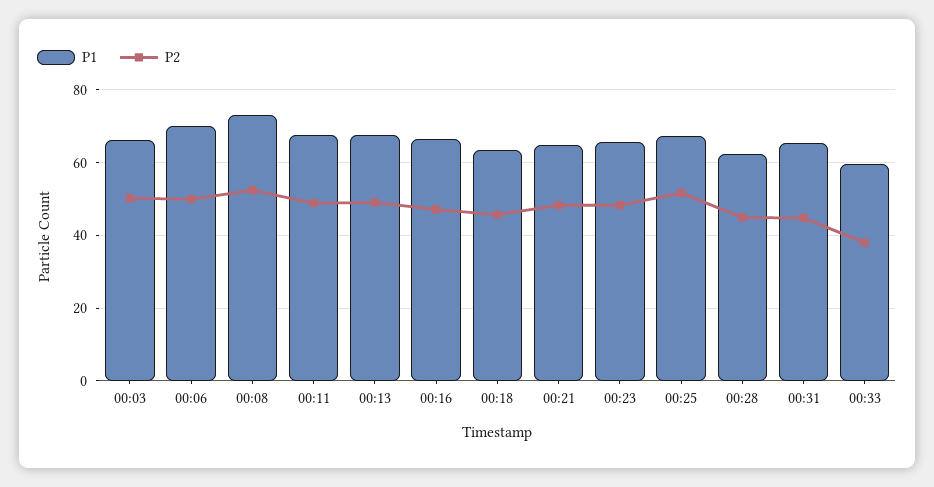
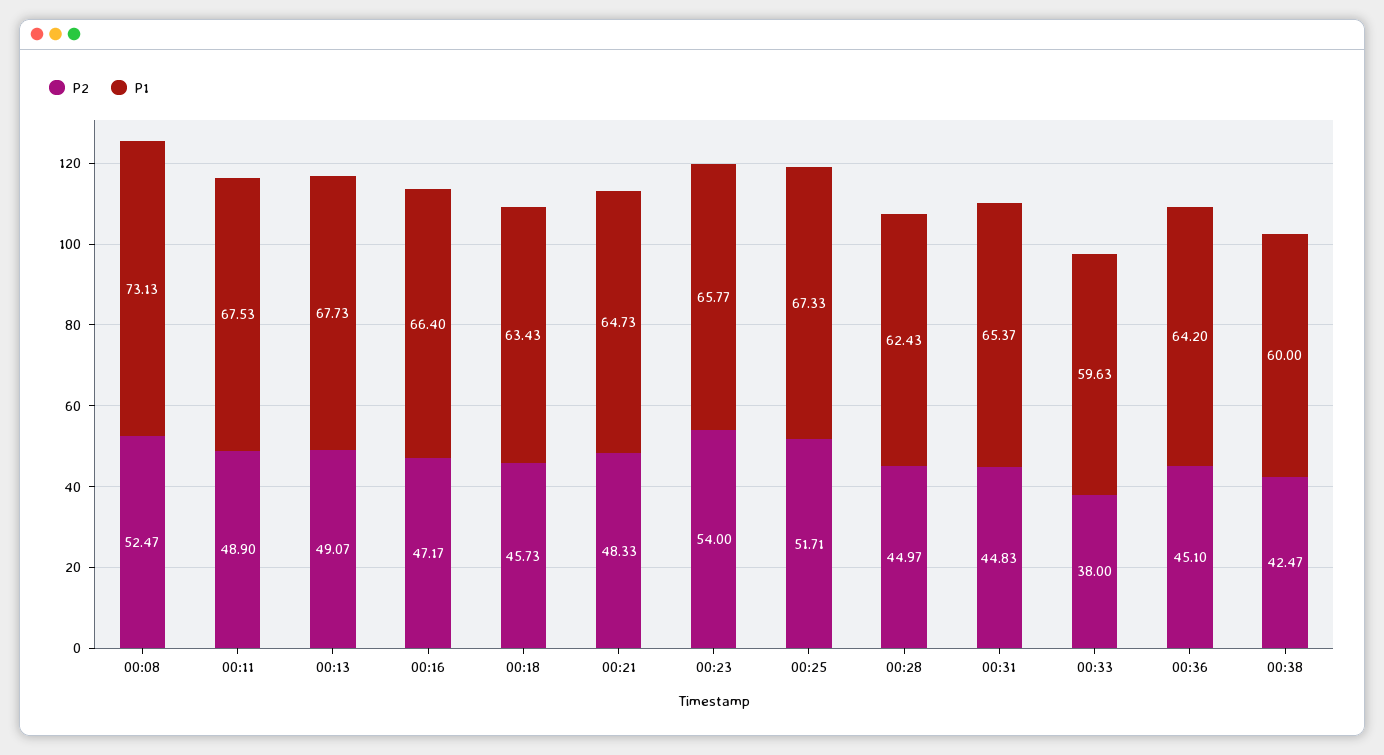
P1, 00:03: 66 -> none
P2, 00:03: 50 -> none
P1, 00:06: 70 -> none
P2, 00:06: 50 -> none
P2, 00:23: 48 -> 54
P2, 00:36: none -> 45.1
P1, 00:36: none -> 64.2
P2, 00:38: none -> 42.47
P1, 00:38: none -> 60

